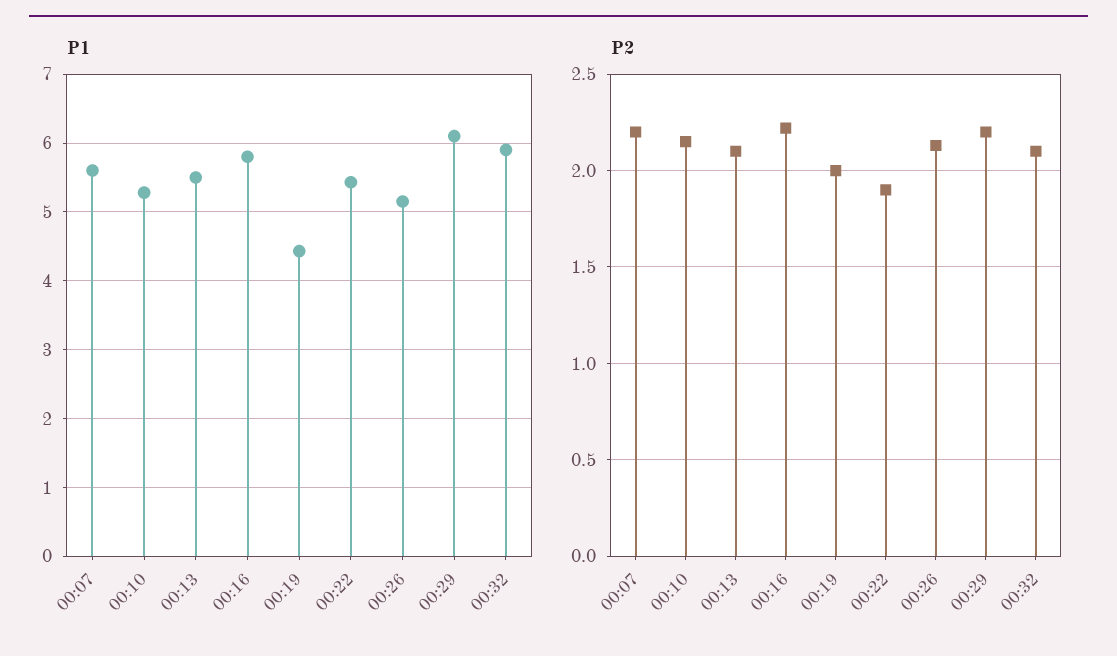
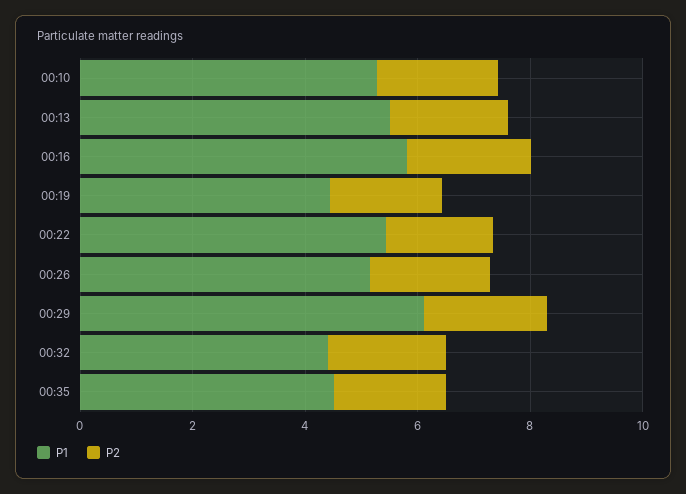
P1, 00:07: 5.6 -> none
P1, 00:32: 5.9 -> 4.5
P2, 00:07: 2.2 -> none
P1, 00:35: none -> 4.5
P2, 00:35: none -> 2

